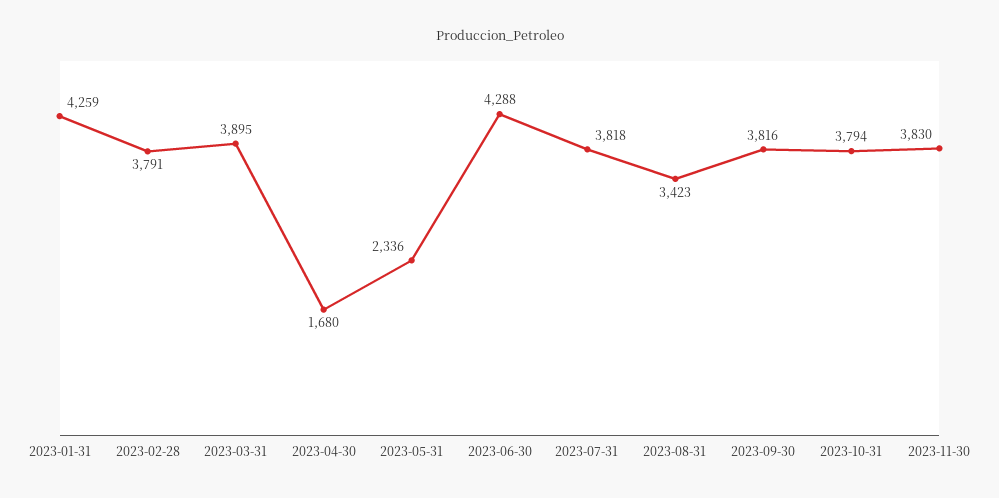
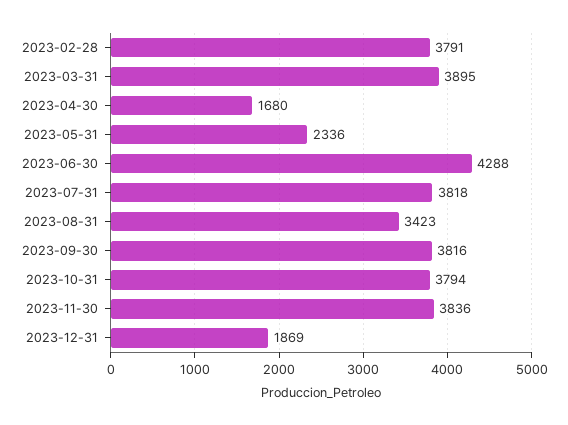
2023-01-31: 4259 -> none
2023-11-30: 3830 -> 3836
2023-12-31: none -> 1869

